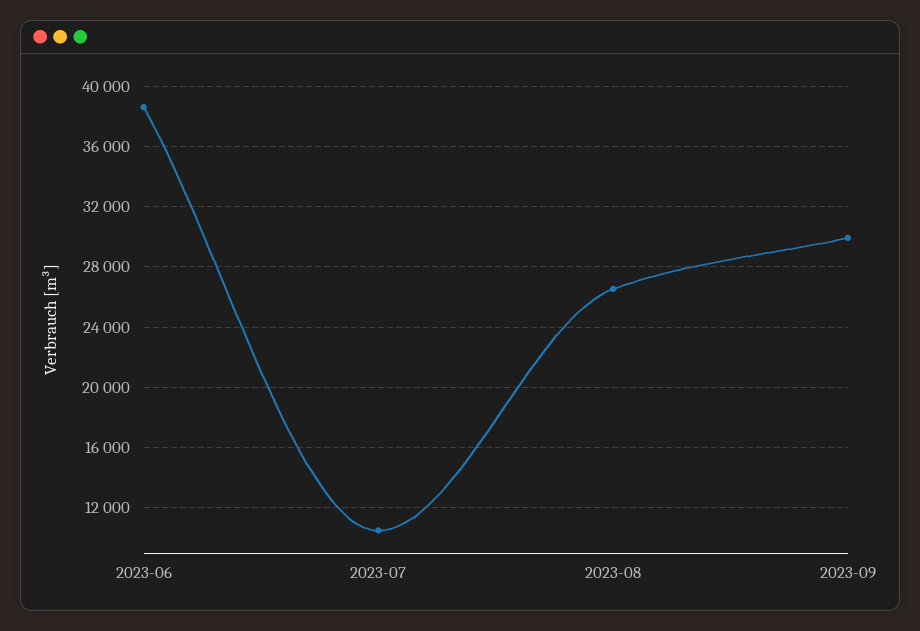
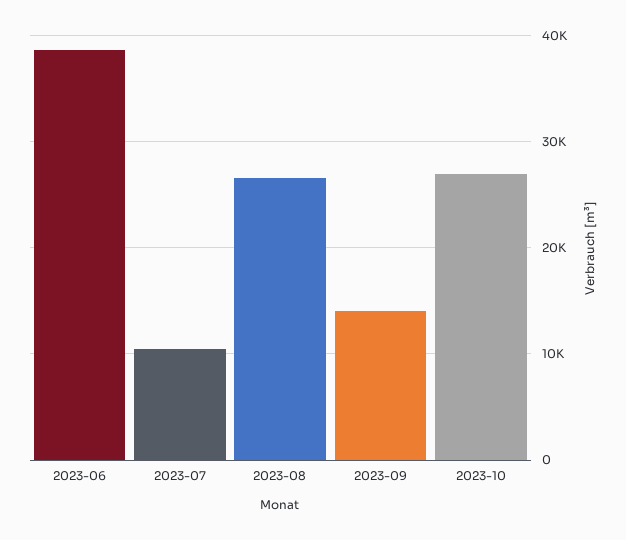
2023-09: 30000 -> 14000
2023-10: none -> 27000

